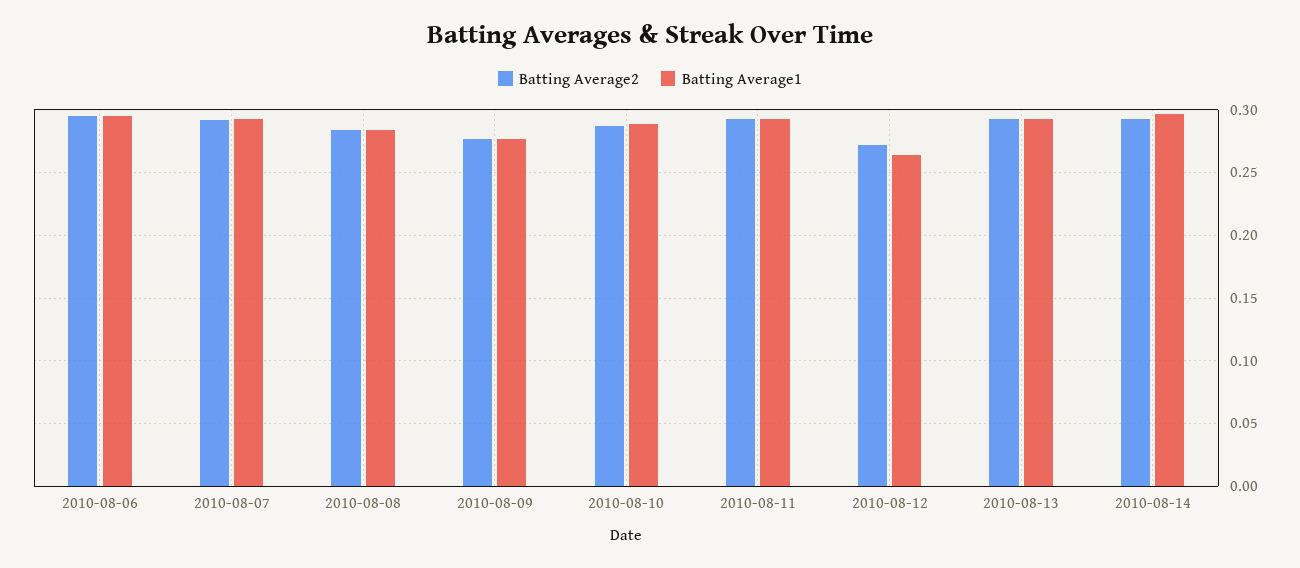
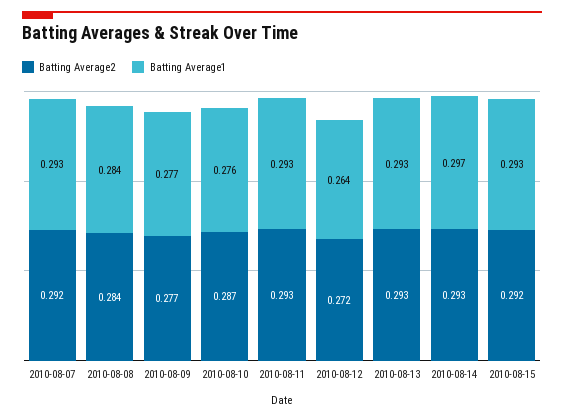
Batting Average2, 2010-08-06: 0.295 -> none
Batting Average1, 2010-08-06: 0.295 -> none
Batting Average1, 2010-08-10: 0.29 -> 0.276
Batting Average2, 2010-08-15: none -> 0.292
Batting Average1, 2010-08-15: none -> 0.293

